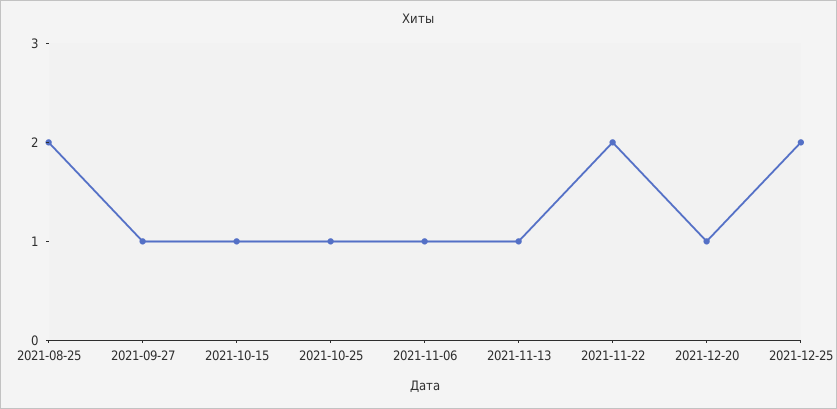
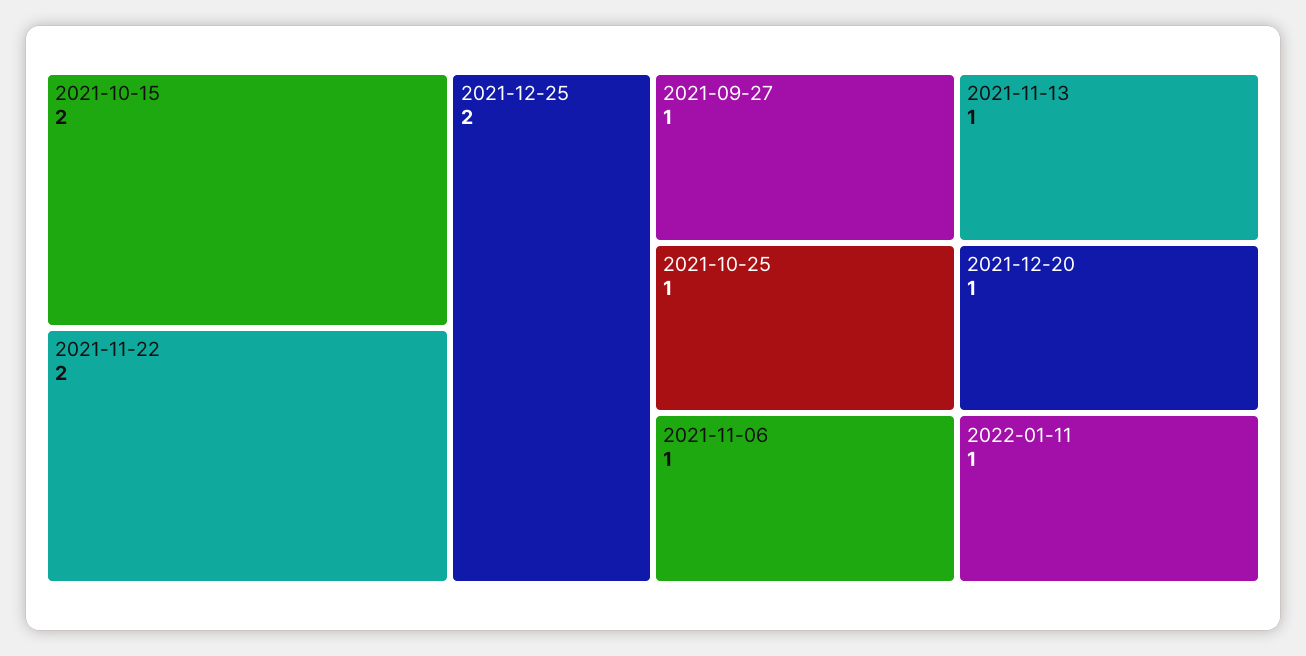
2021-08-25: 2 -> none
2021-10-15: 1 -> 2
2022-01-11: none -> 1

